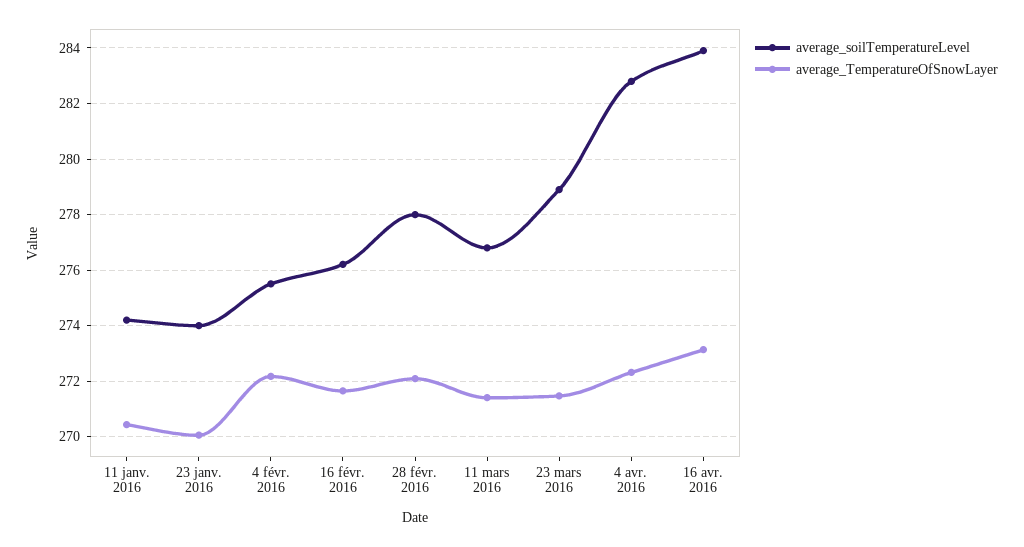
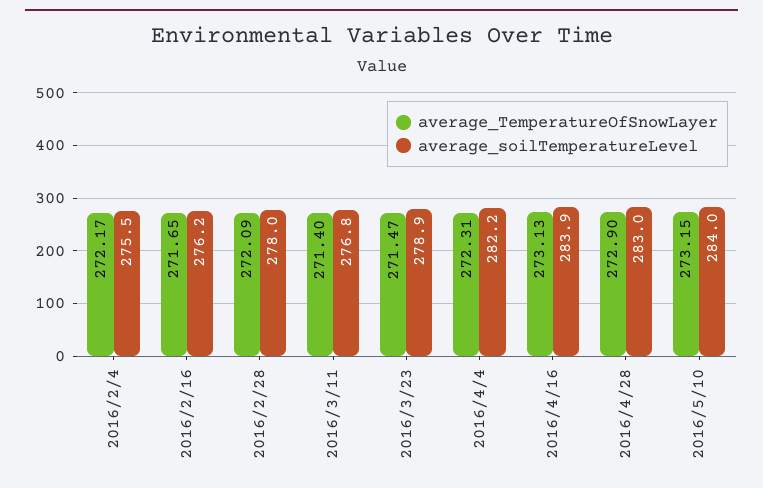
average_soilTemperatureLevel, 11 janv. 2016: 274.25 -> none
average_TemperatureOfSnowLayer, 11 janv. 2016: 270.5 -> none
average_soilTemperatureLevel, 23 janv. 2016: 274 -> none
average_TemperatureOfSnowLayer, 23 janv. 2016: 270 -> none
average_soilTemperatureLevel, 4 avr. 2016: 282.75 -> 282.2
average_TemperatureOfSnowLayer, 2016/4/28: none -> 272.9
average_soilTemperatureLevel, 2016/4/28: none -> 283
average_TemperatureOfSnowLayer, 2016/5/10: none -> 273.15
average_soilTemperatureLevel, 2016/5/10: none -> 284

